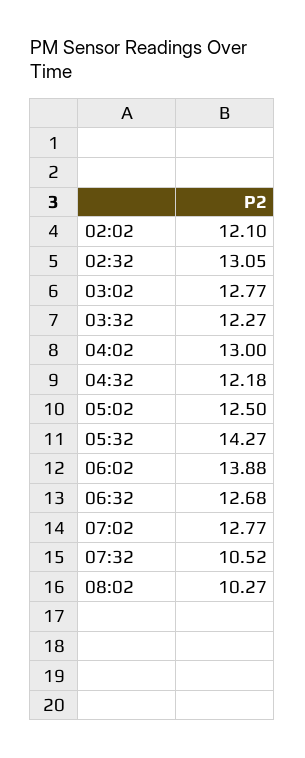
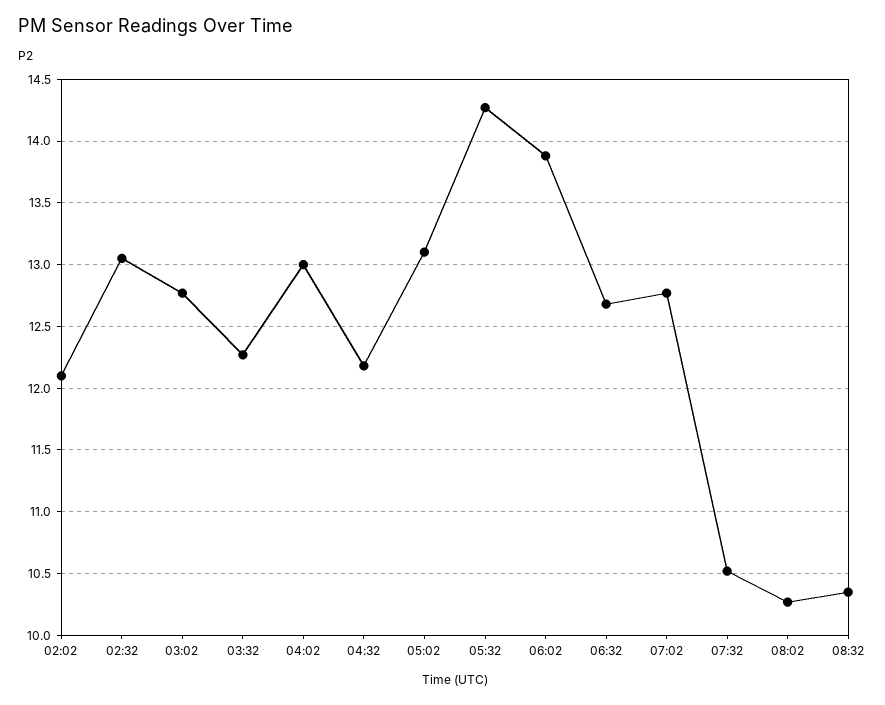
05:02: 12.5 -> 13.1
08:32: none -> 10.35

